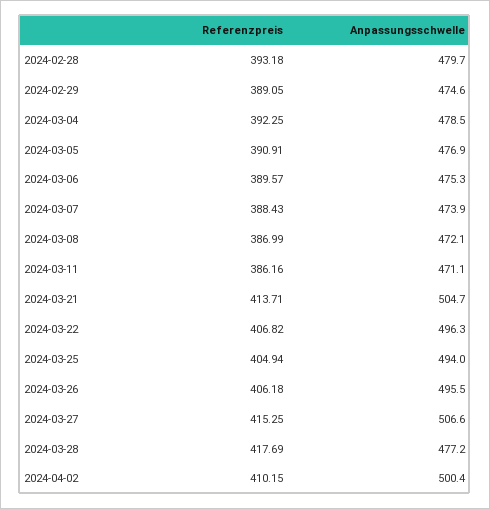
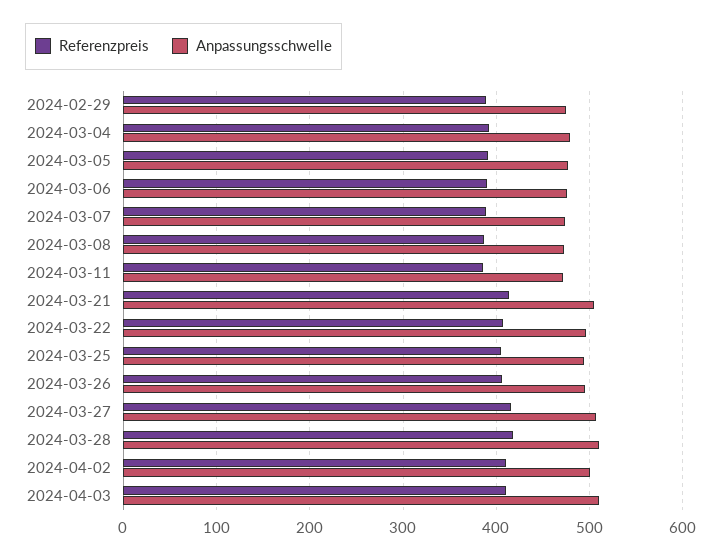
Referenzpreis, 2024-02-28: 393.18 -> none
Anpassungsschwelle, 2024-02-28: 479.7 -> none
Anpassungsschwelle, 2024-03-28: 477.2 -> 510
Referenzpreis, 2024-04-03: none -> 410
Anpassungsschwelle, 2024-04-03: none -> 510

